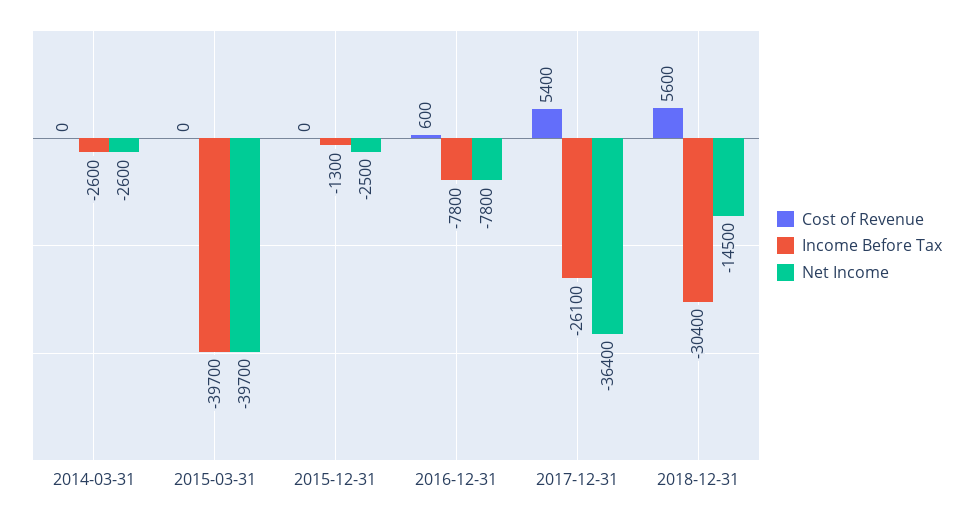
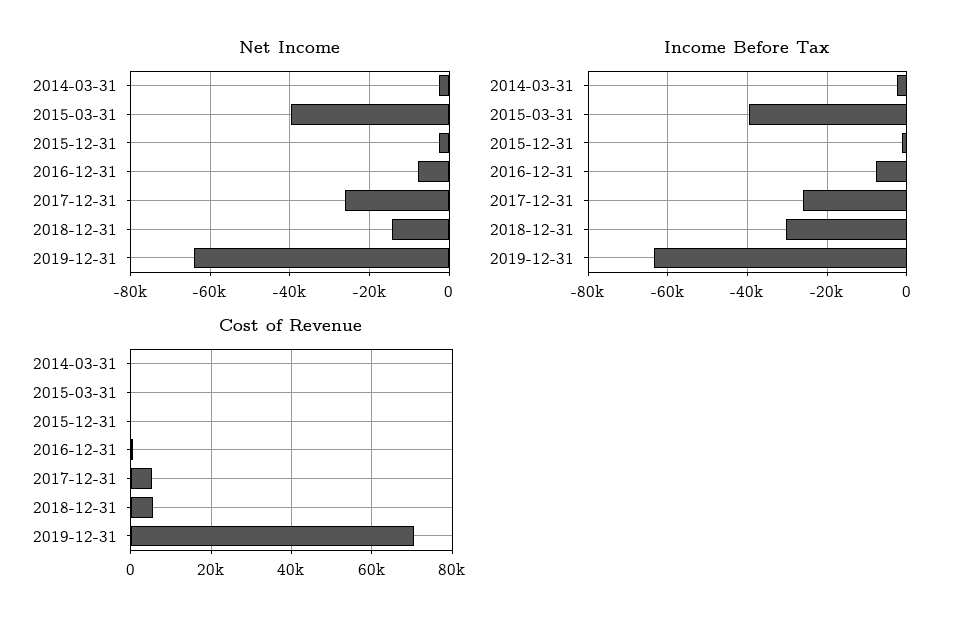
Net Income, 2017-12-31: -36400 -> -26000
Net Income, 2019-12-31: none -> -64000
Income Before Tax, 2019-12-31: none -> -64000
Cost of Revenue, 2019-12-31: none -> 70000

